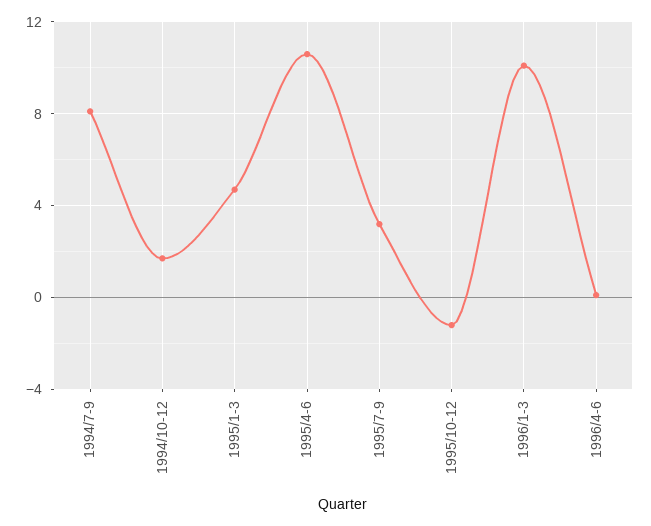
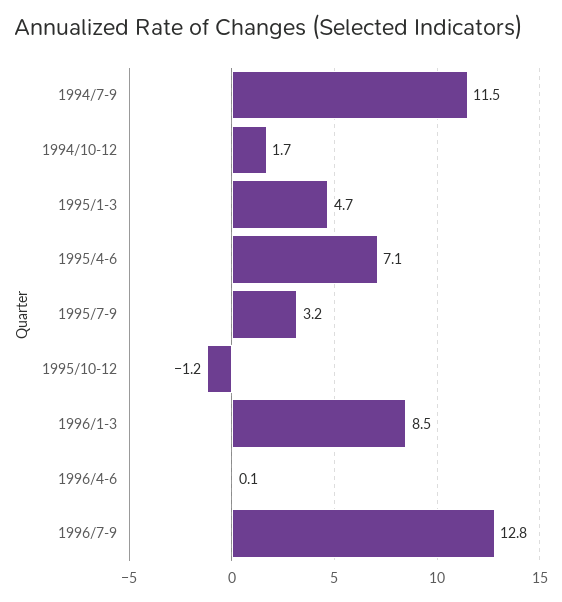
1994/7-9: 8 -> 11.5
1995/4-6: 10.5 -> 7.1
1996/1-3: 10 -> 8.5
1996/7-9: none -> 12.8

